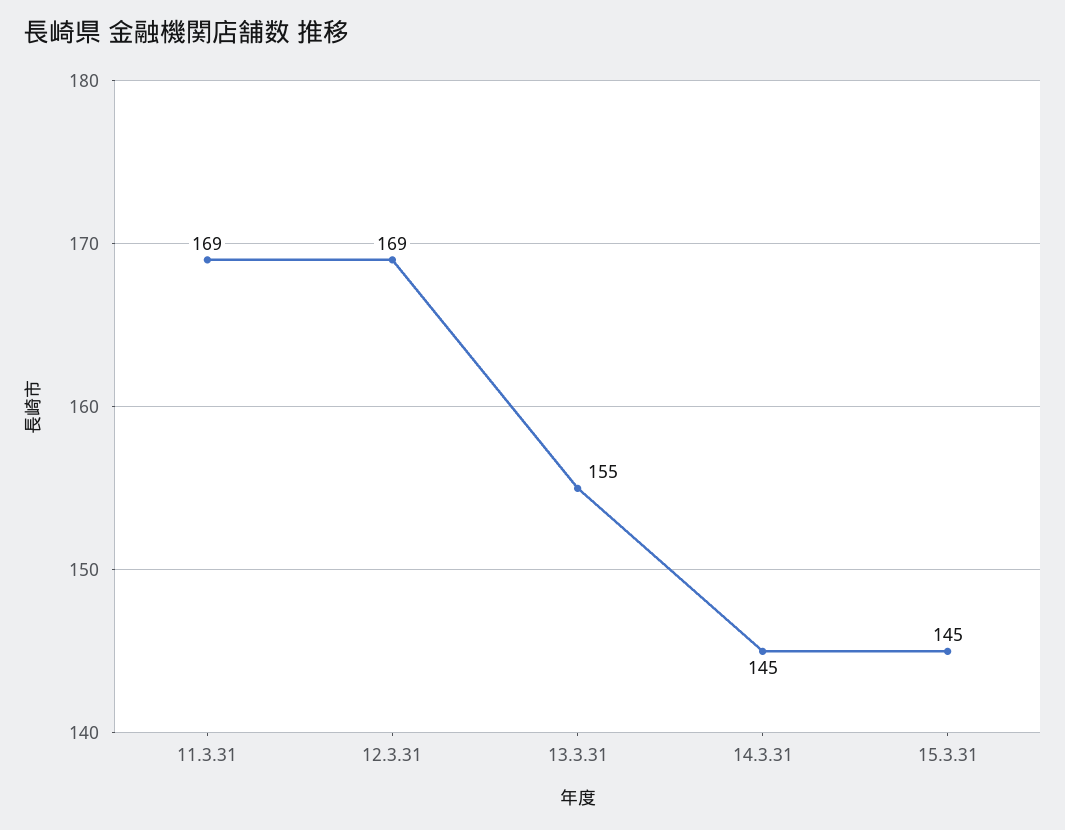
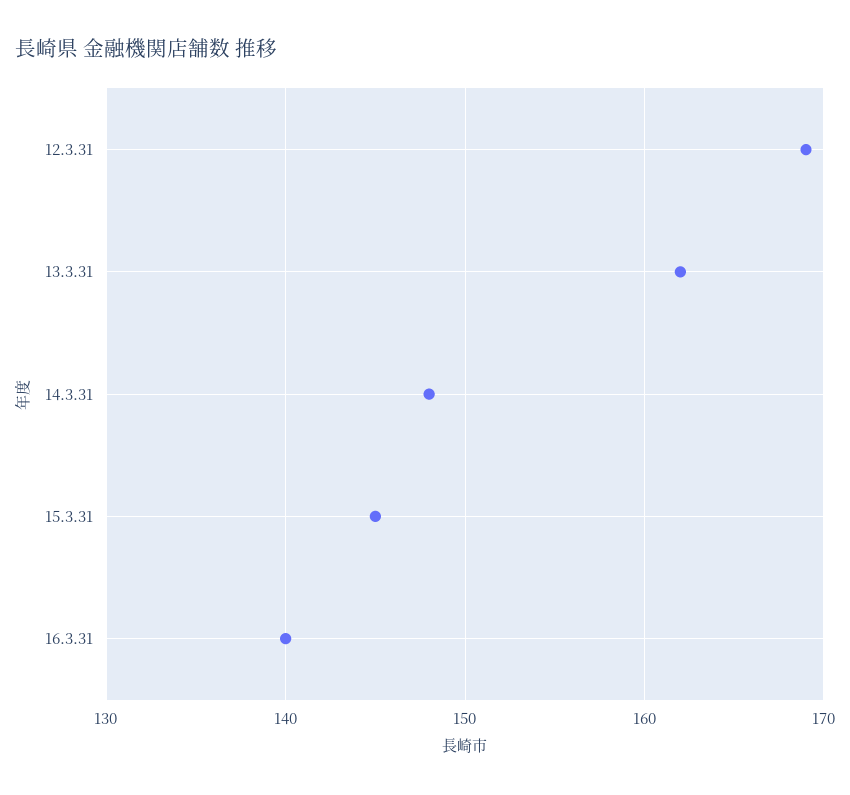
11.3.31: 169 -> none
13.3.31: 155 -> 162
14.3.31: 145 -> 148
16.3.31: none -> 140

